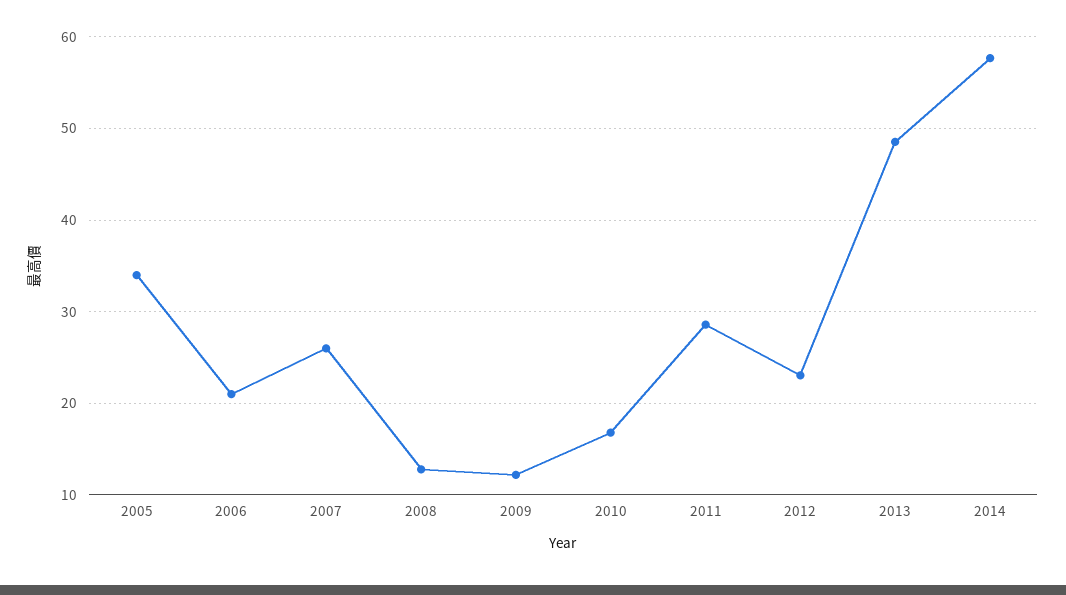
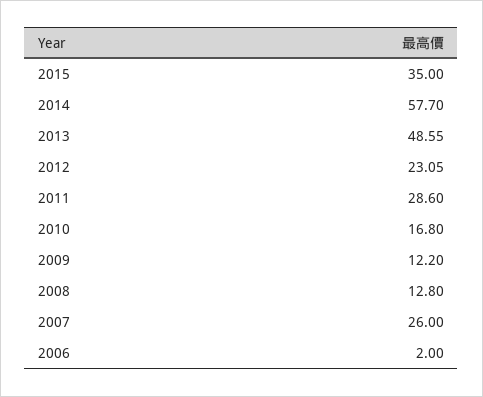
2005: 34 -> none
2006: 21 -> 2
2015: none -> 35

